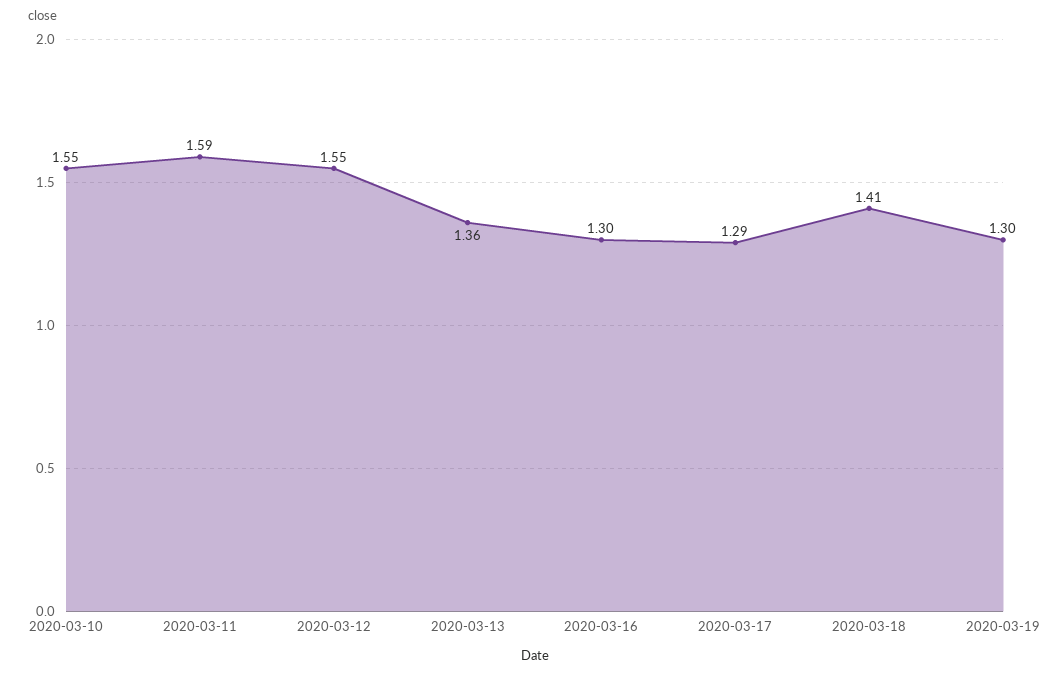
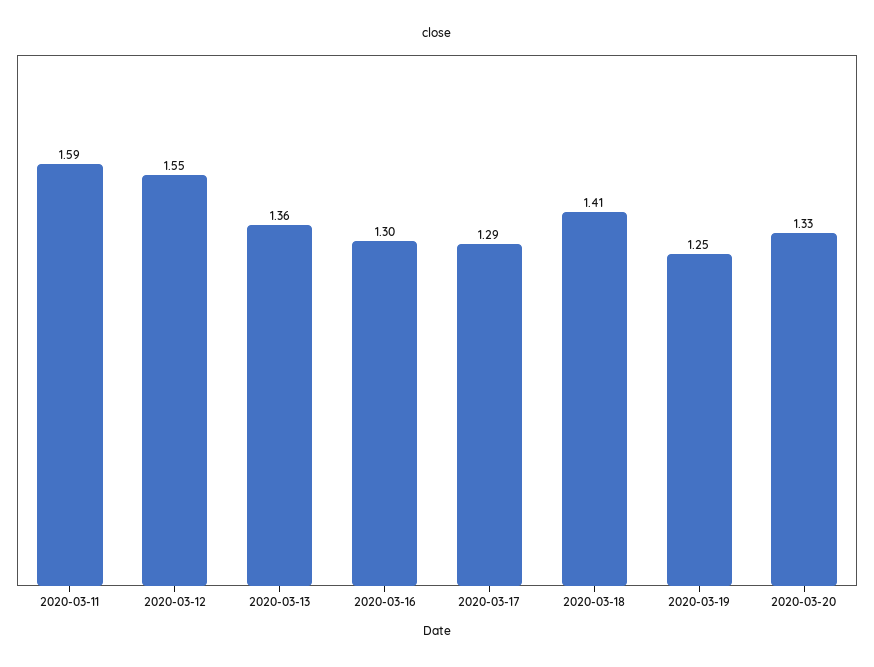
2020-03-10: 1.55 -> none
2020-03-19: 1.3 -> 1.25
2020-03-20: none -> 1.33

